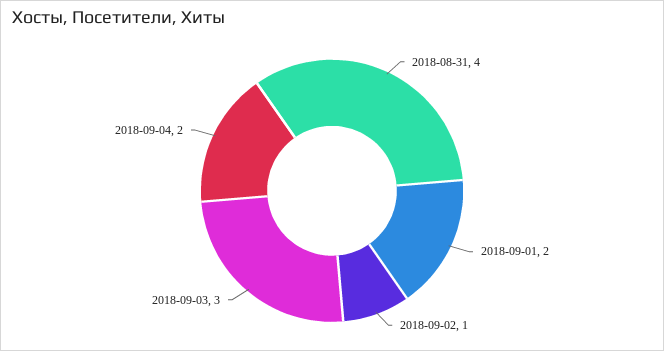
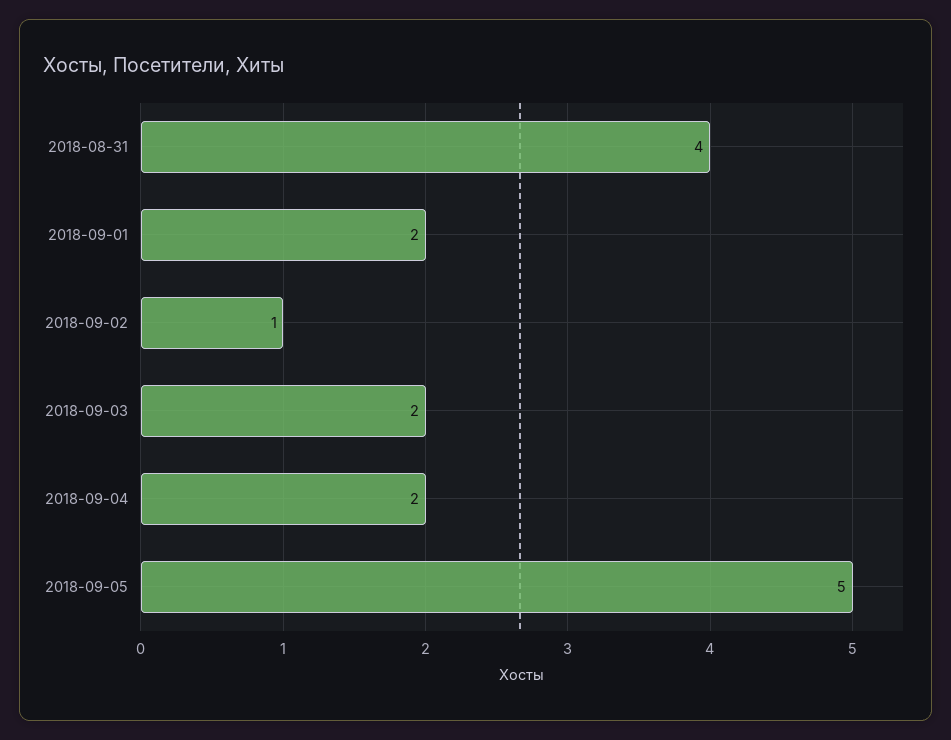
2018-09-03: 3 -> 2
2018-09-05: none -> 5

